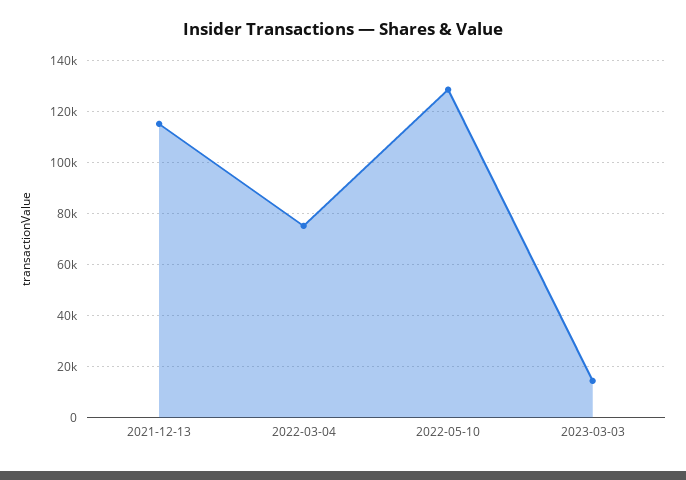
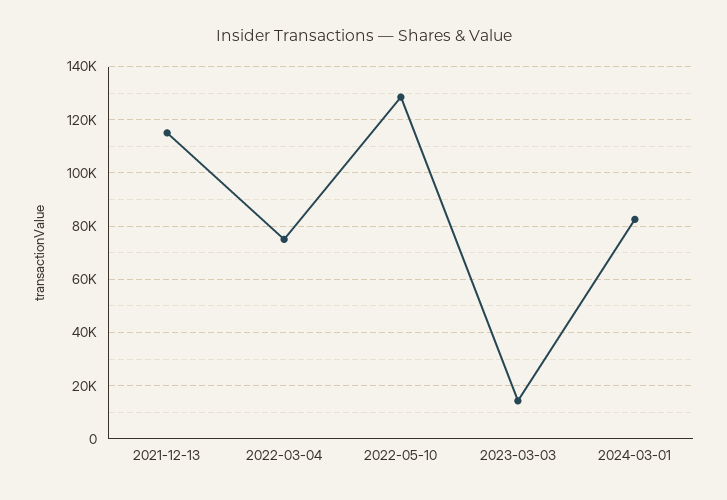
2024-03-01: none -> 82500

